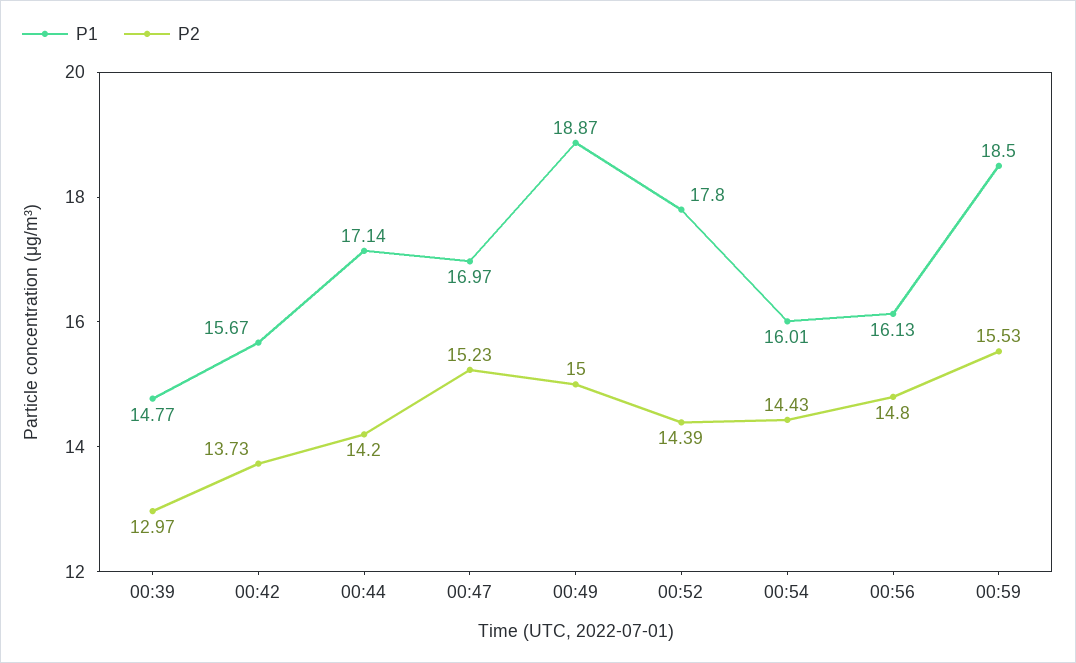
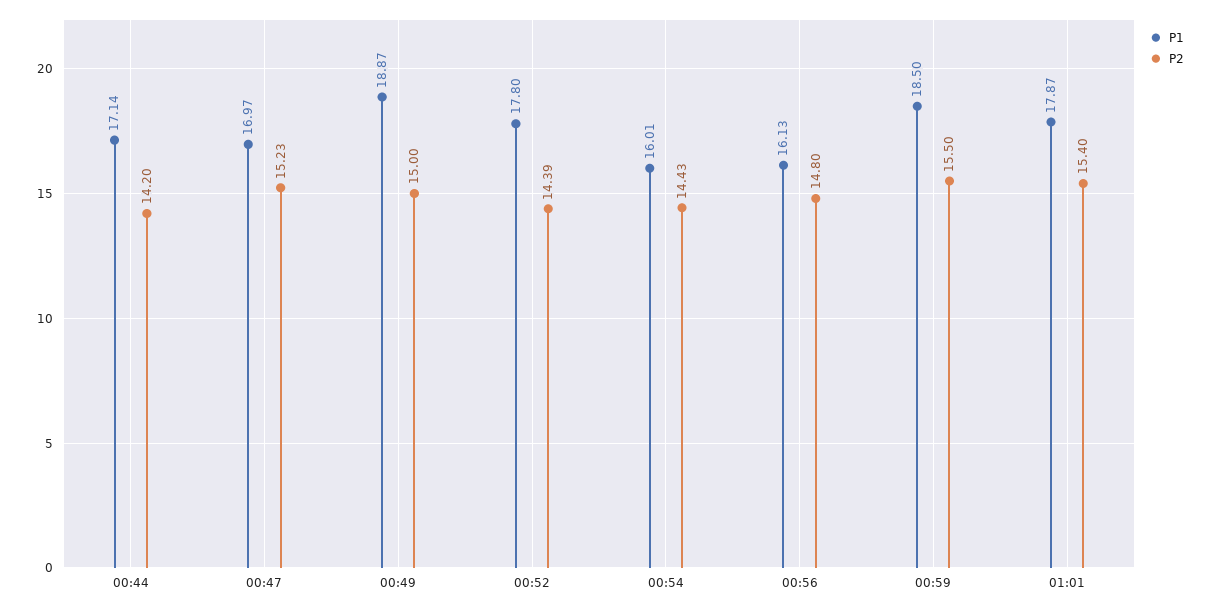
P1, 00:39: 14.77 -> none
P2, 00:39: 12.97 -> none
P1, 00:42: 15.67 -> none
P2, 00:42: 13.73 -> none
P2, 00:59: 15.53 -> 15.5
P1, 01:01: none -> 17.87
P2, 01:01: none -> 15.4

